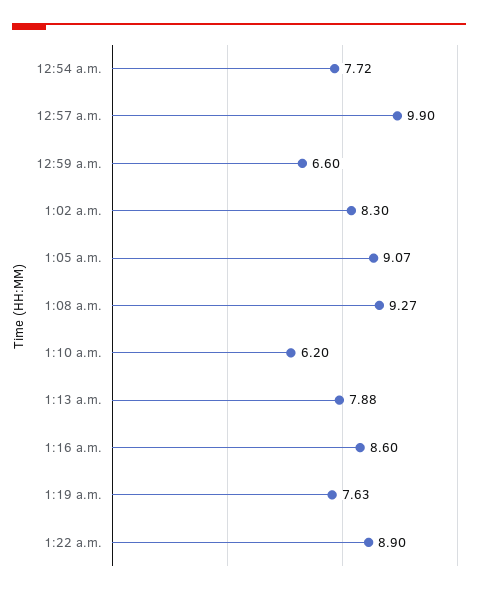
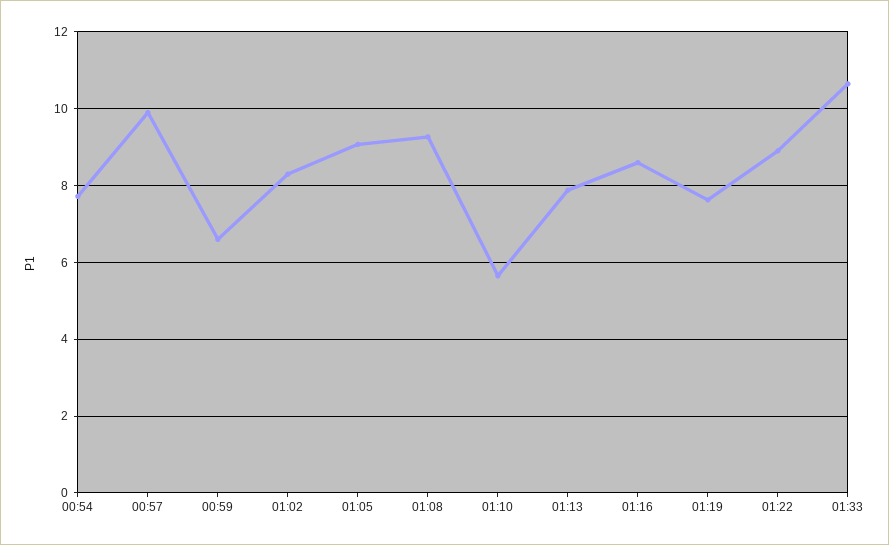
1:10 a.m.: 6.2 -> 5.6
01:33: none -> 10.6

